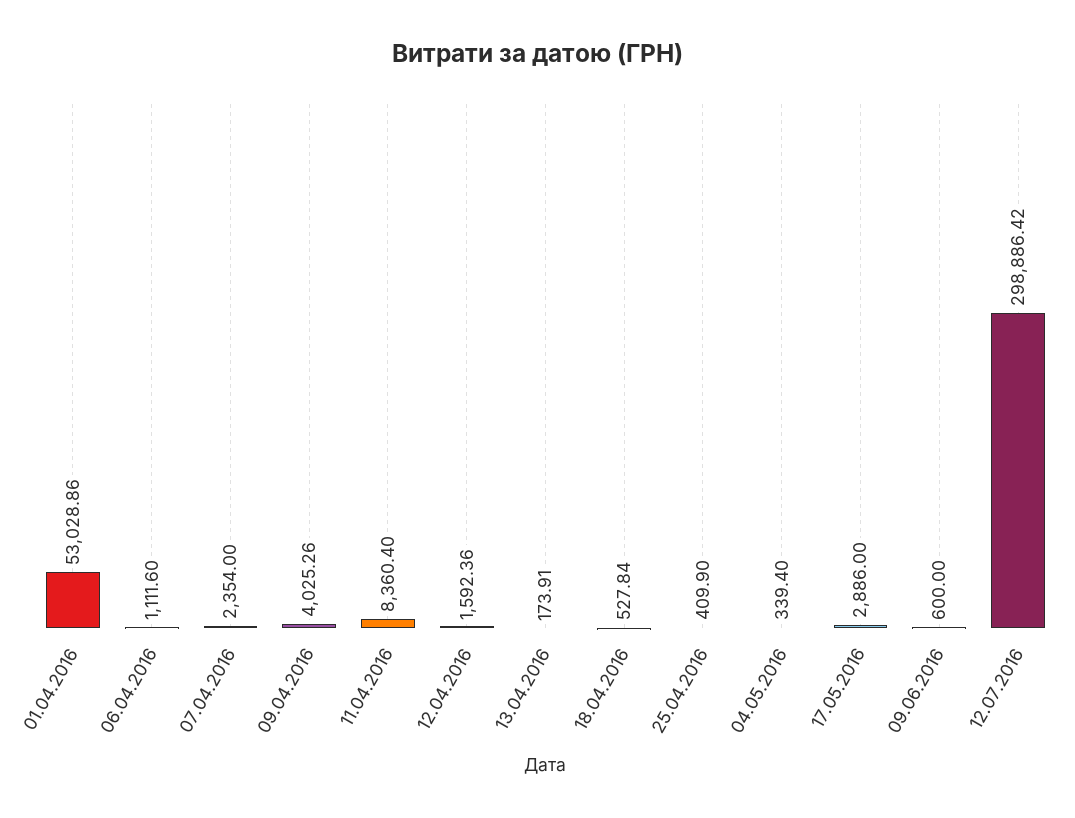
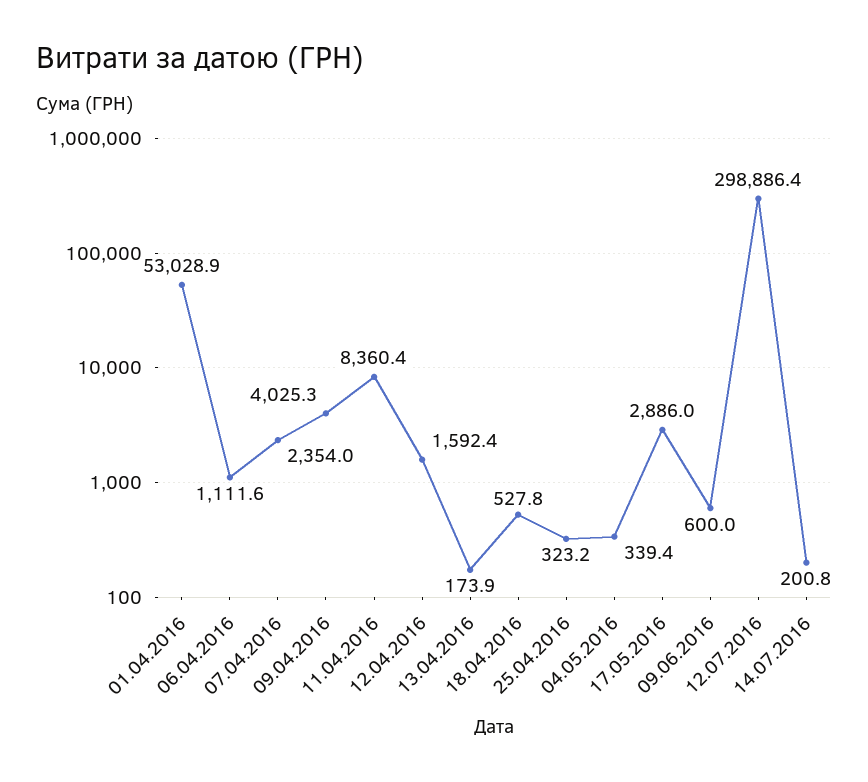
25.04.2016: 409.9 -> 323.2
14.07.2016: none -> 200.8

